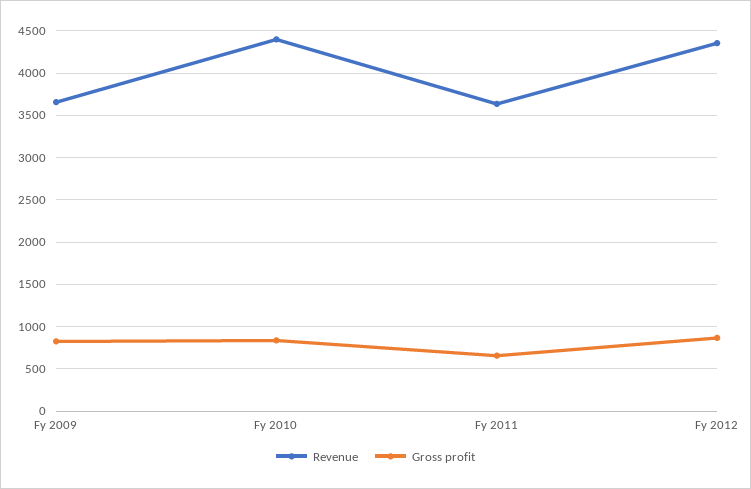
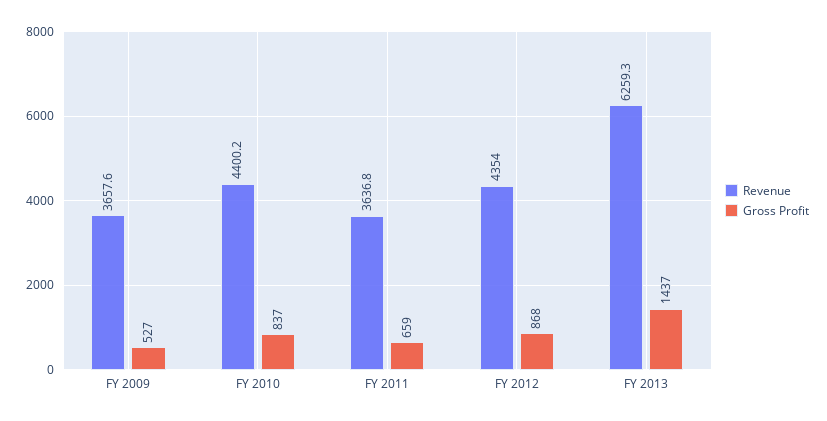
Gross profit, Fy 2009: 800 -> 527
Revenue, FY 2013: none -> 6259.3
Gross profit, FY 2013: none -> 1437

